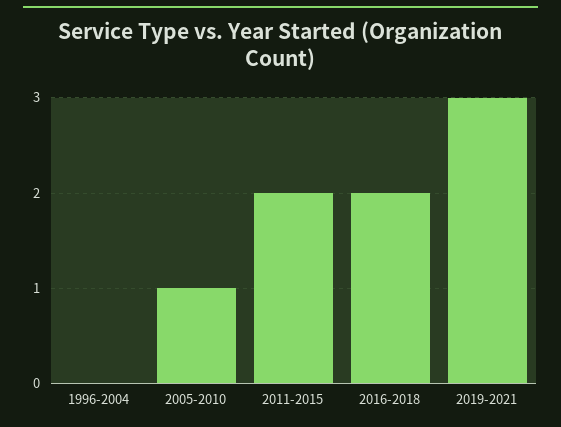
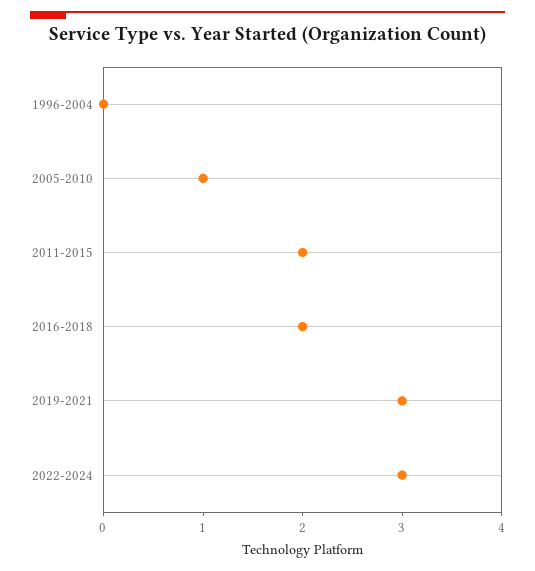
2022-2024: none -> 3

